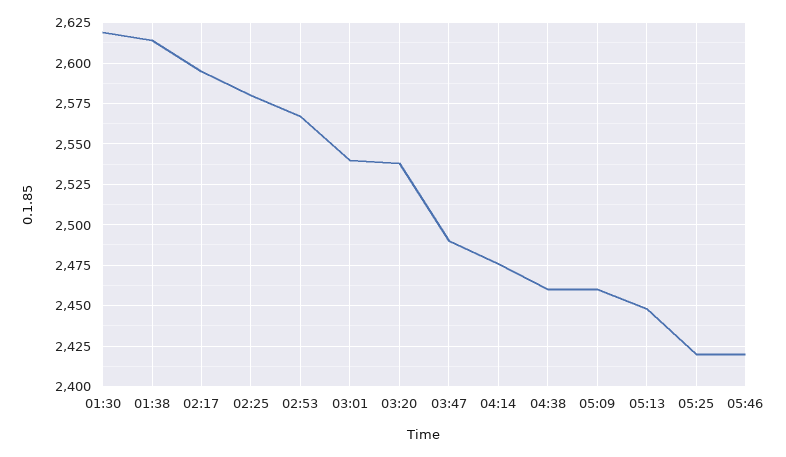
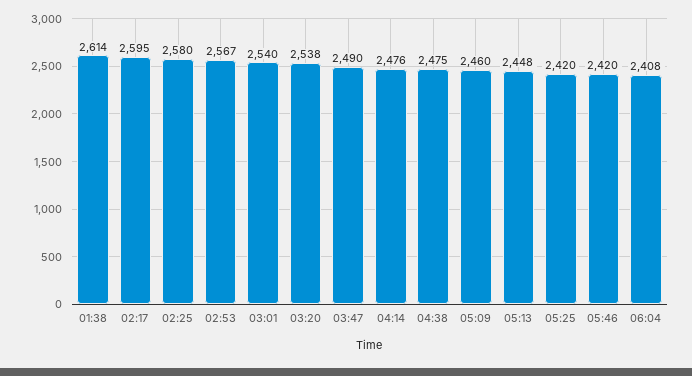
01:30: 2620 -> none
04:38: 2460 -> 2475
06:04: none -> 2408

